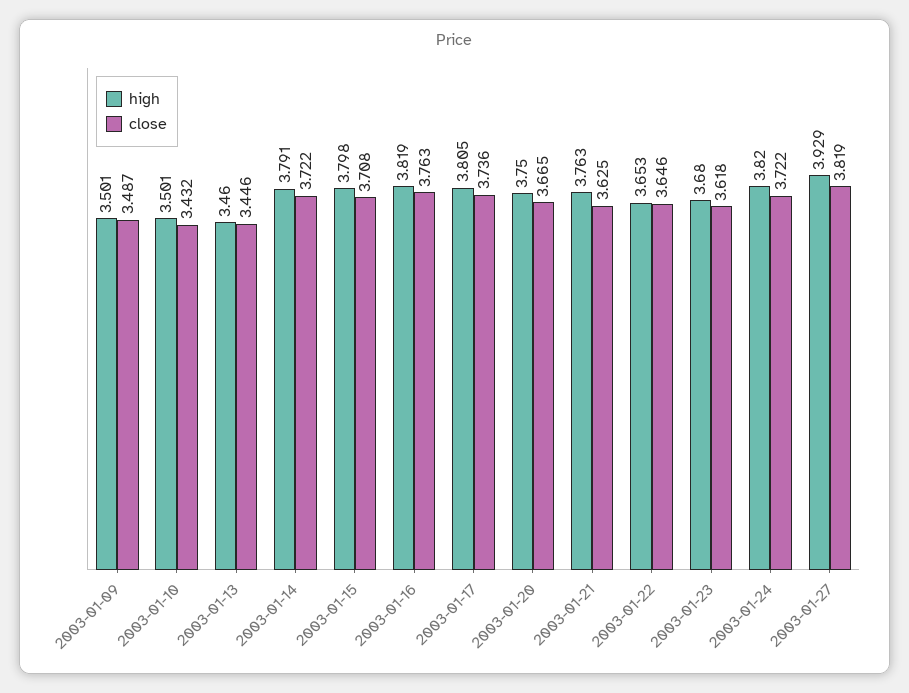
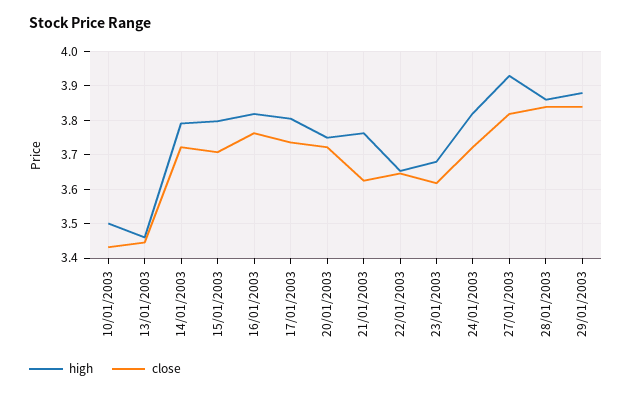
high, 2003-01-09: 3.501 -> none
close, 2003-01-09: 3.487 -> none
close, 2003-01-20: 3.665 -> 3.72
high, 28/01/2003: none -> 3.86
close, 28/01/2003: none -> 3.84
high, 29/01/2003: none -> 3.88
close, 29/01/2003: none -> 3.84

